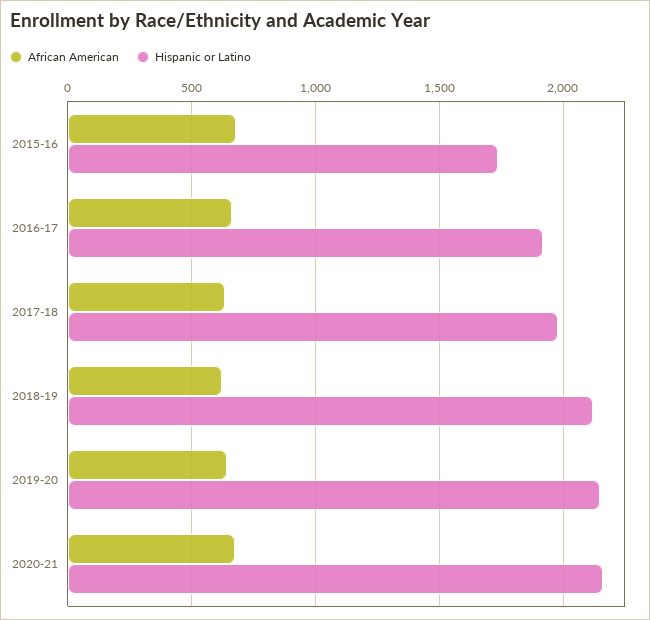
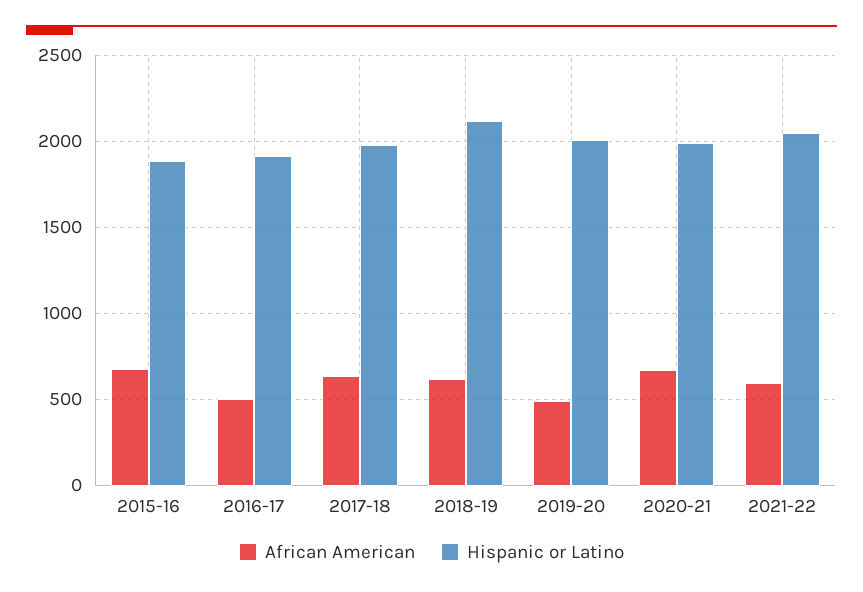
Hispanic or Latino, 2015-16: 1750 -> 1900
African American, 2016-17: 650 -> 500
African American, 2019-20: 650 -> 500
Hispanic or Latino, 2019-20: 2150 -> 2000
Hispanic or Latino, 2020-21: 2150 -> 2000
African American, 2021-22: none -> 600
Hispanic or Latino, 2021-22: none -> 2050

